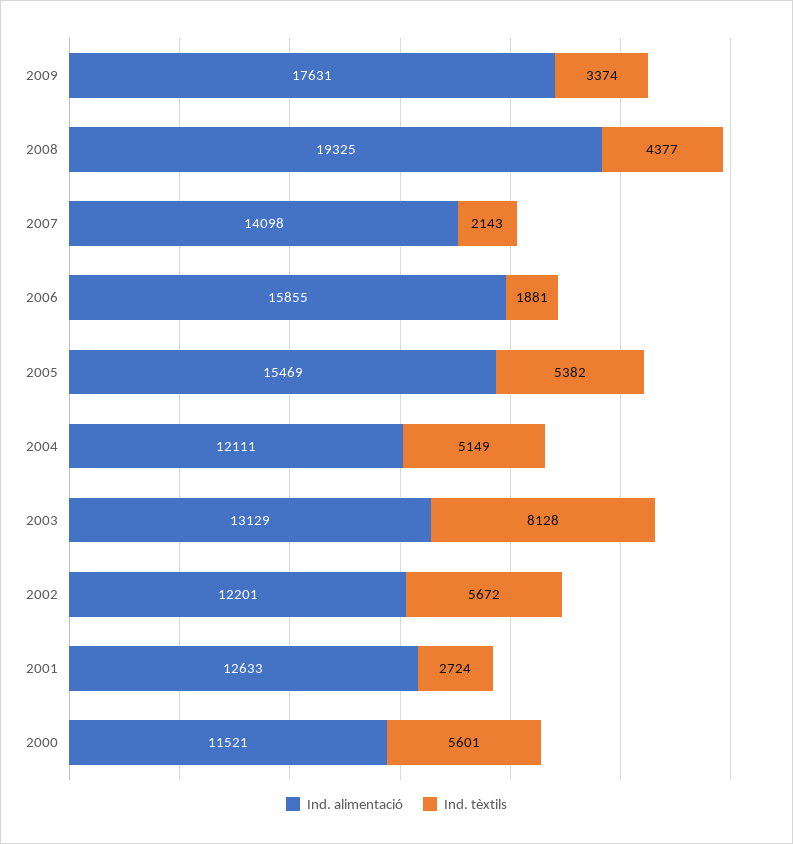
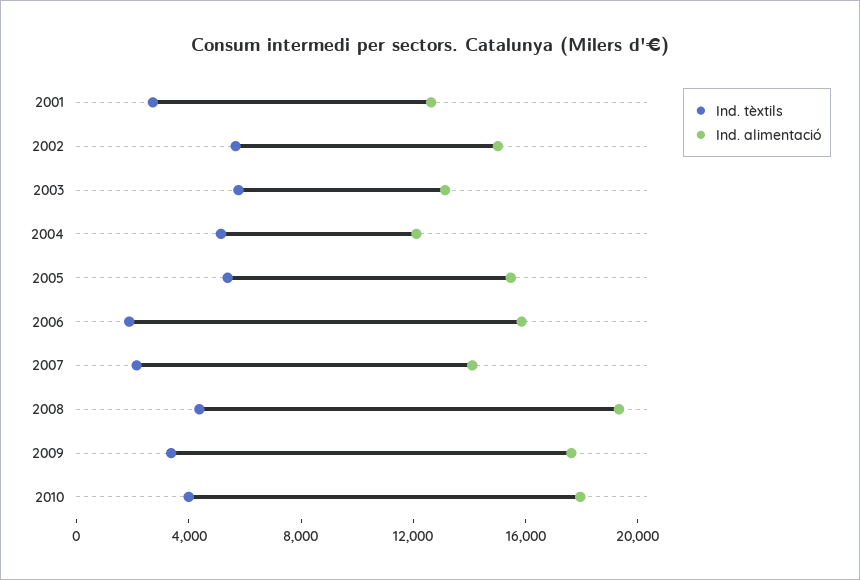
Ind. tèxtils, 2003: 8128 -> 6000
Ind. alimentació, 2002: 12201 -> 15000
Ind. alimentació, 2000: 11521 -> none
Ind. tèxtils, 2000: 5601 -> none
Ind. tèxtils, 2010: none -> 4000
Ind. alimentació, 2010: none -> 18000

